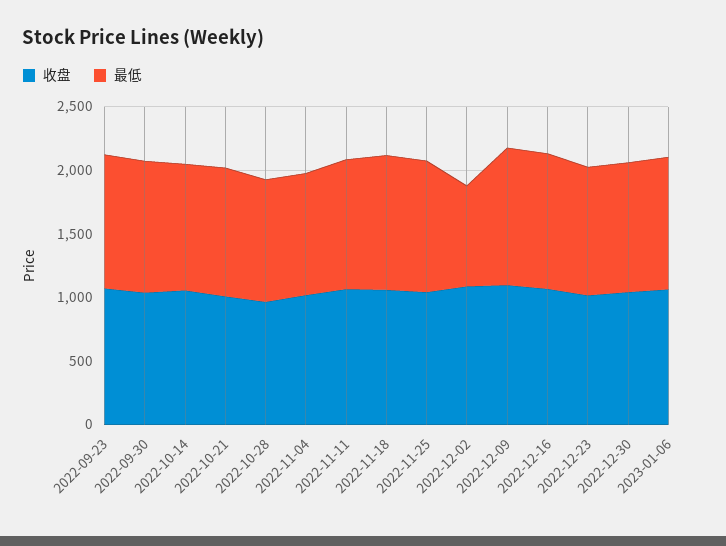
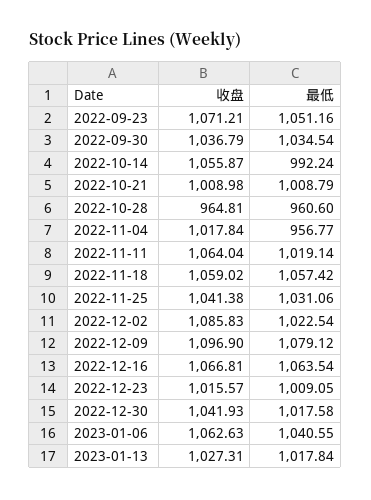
最低, 2022-12-02: 800 -> 1022.54
收盘, 2023-01-13: none -> 1027.31
最低, 2023-01-13: none -> 1017.84

